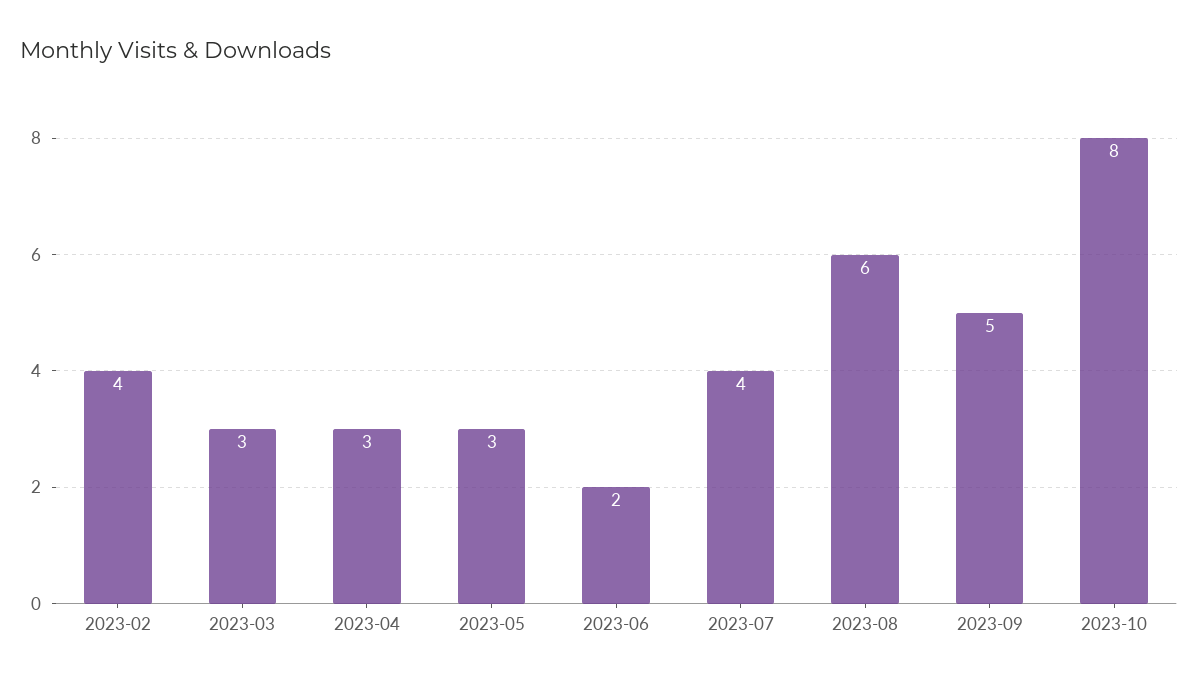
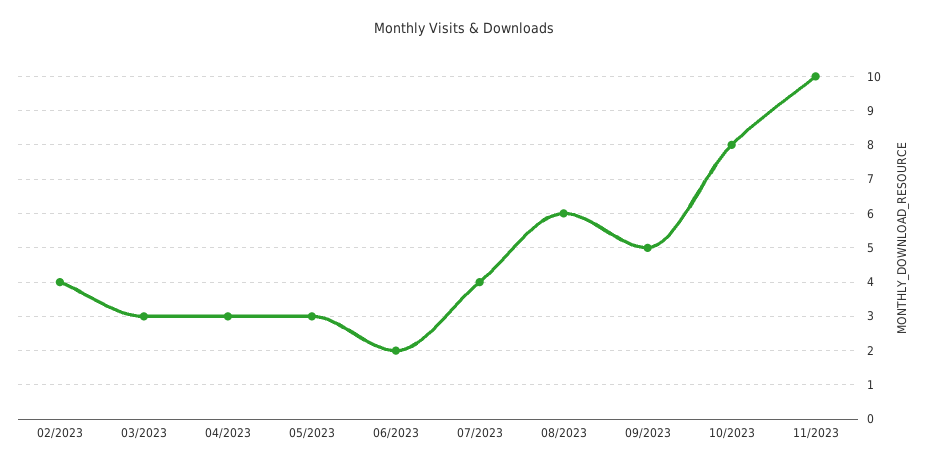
11/2023: none -> 10

